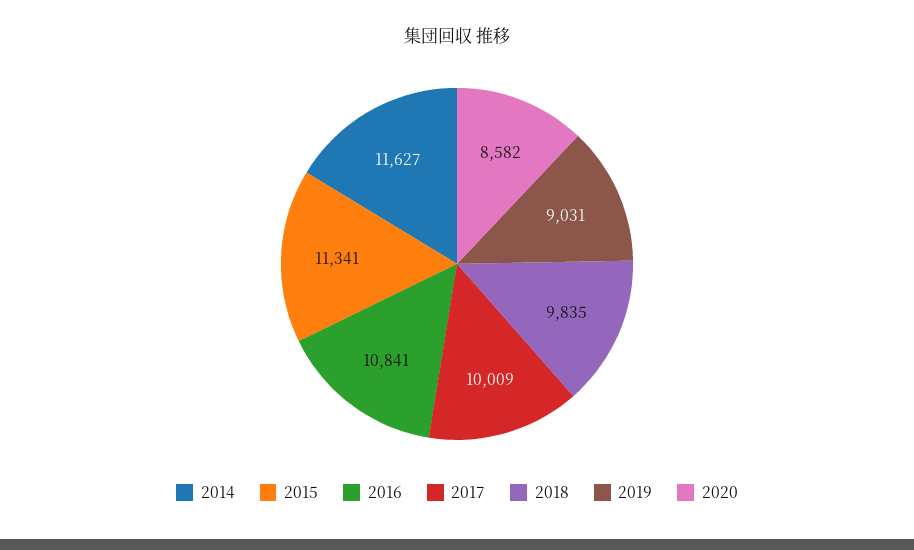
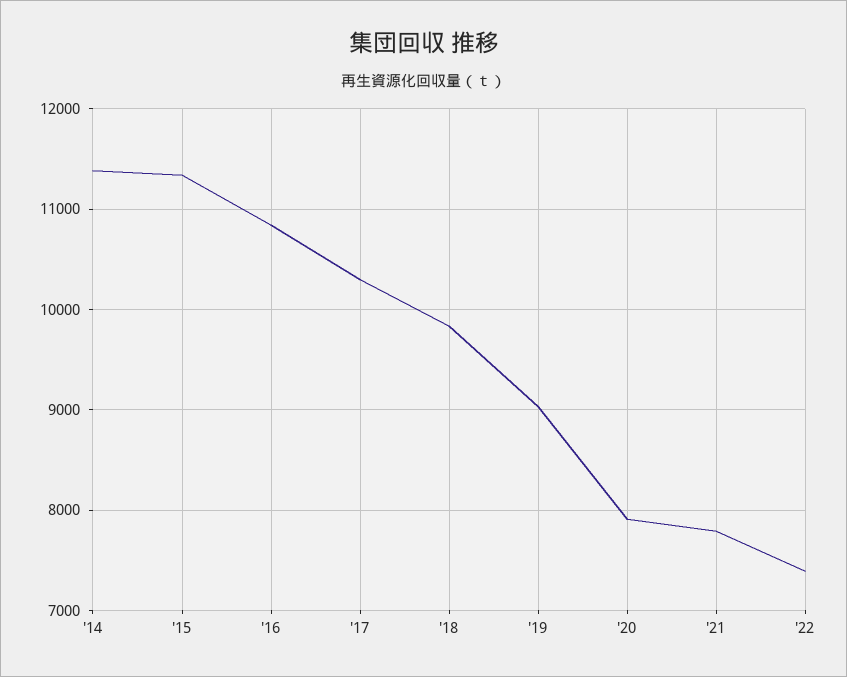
2014: 11627 -> 11400
2017: 10009 -> 10300
2020: 8582 -> 7900
'21: none -> 7800
'22: none -> 7400

